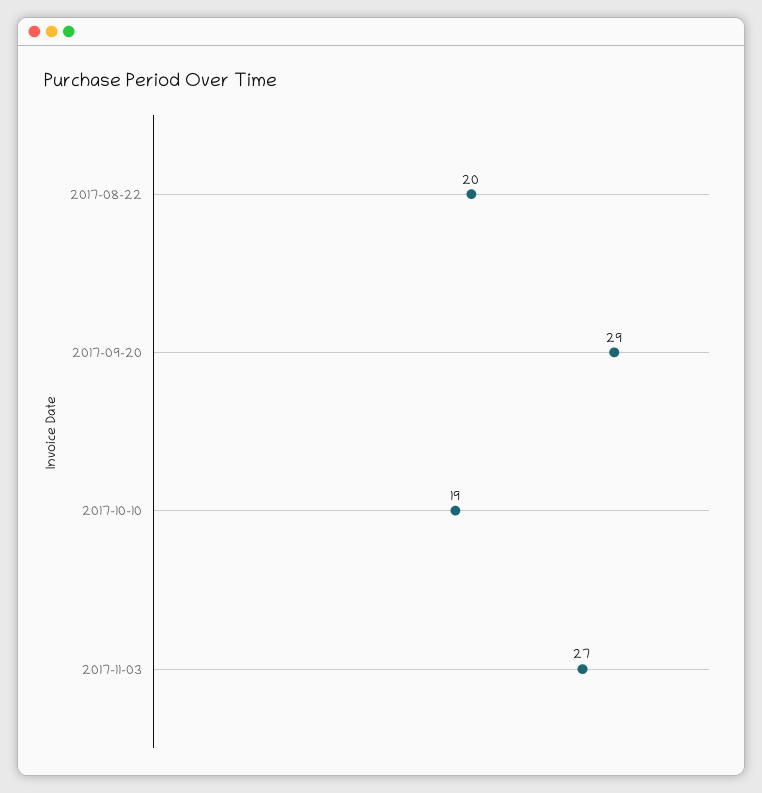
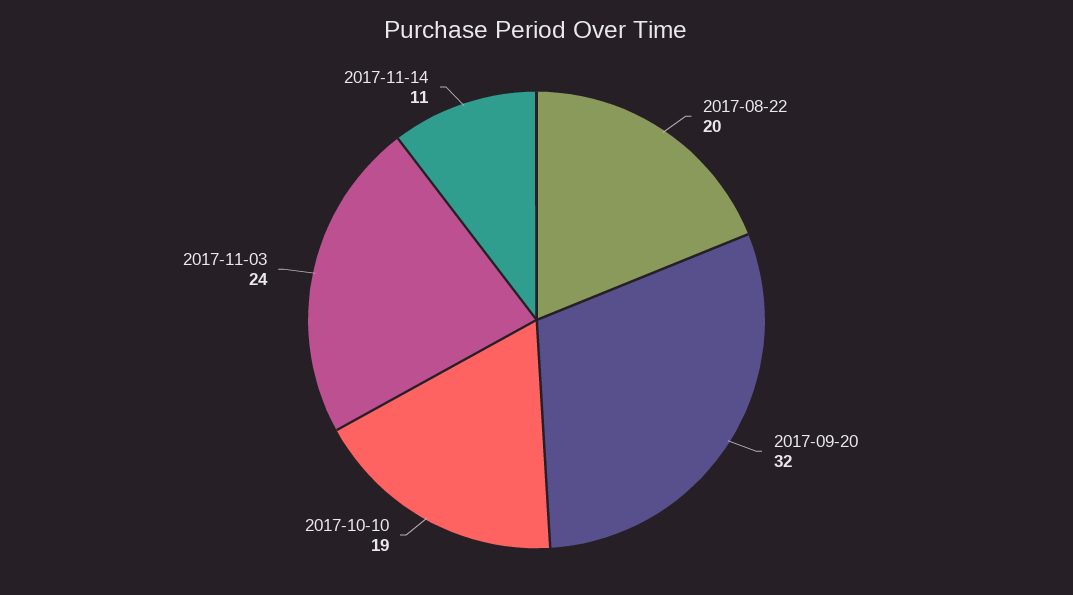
2017-09-20: 29 -> 32
2017-11-03: 27 -> 24
2017-11-14: none -> 11

